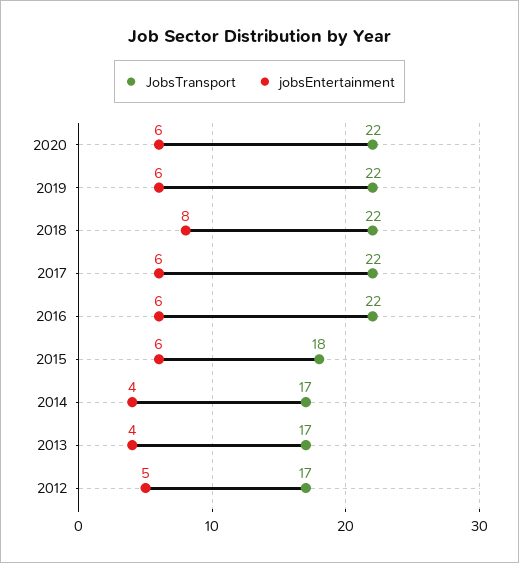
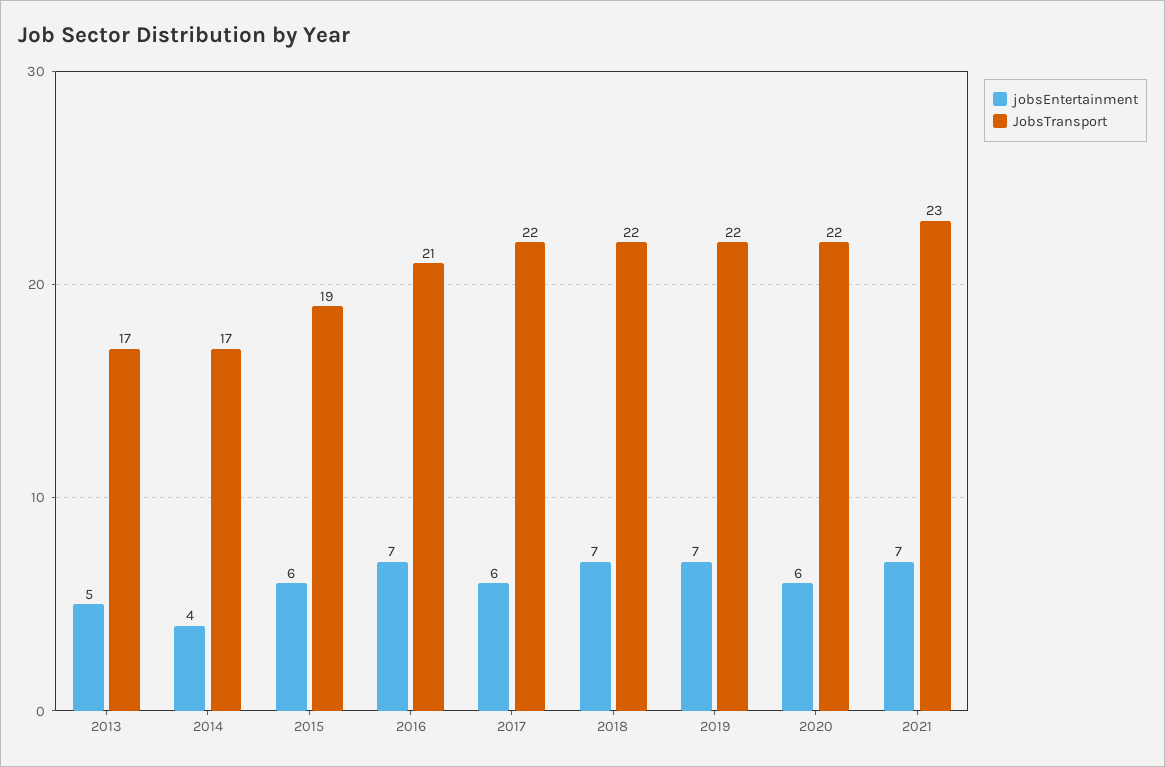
jobsEntertainment, 2019: 6 -> 7
jobsEntertainment, 2018: 8 -> 7
JobsTransport, 2016: 22 -> 21
jobsEntertainment, 2016: 6 -> 7
JobsTransport, 2015: 18 -> 19
jobsEntertainment, 2013: 4 -> 5
JobsTransport, 2012: 17 -> none
jobsEntertainment, 2012: 5 -> none
jobsEntertainment, 2021: none -> 7
JobsTransport, 2021: none -> 23

